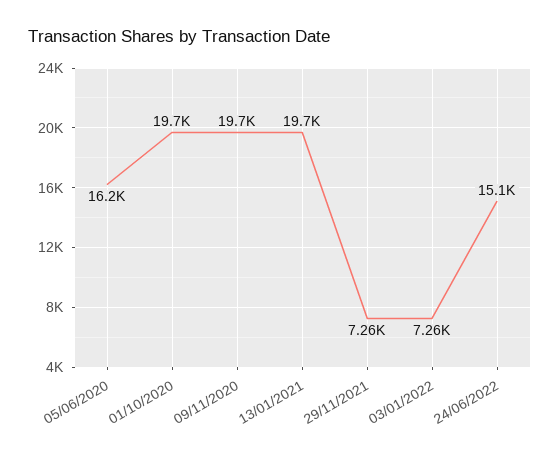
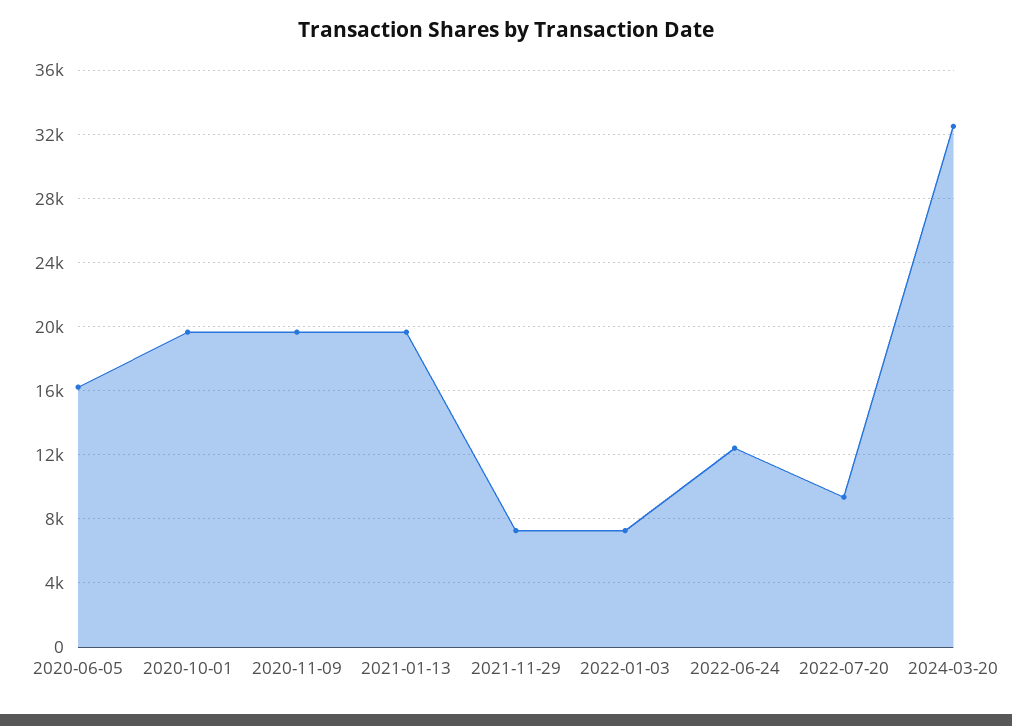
24/06/2022: 15100 -> 12500
2022-07-20: none -> 9500
2024-03-20: none -> 32500

